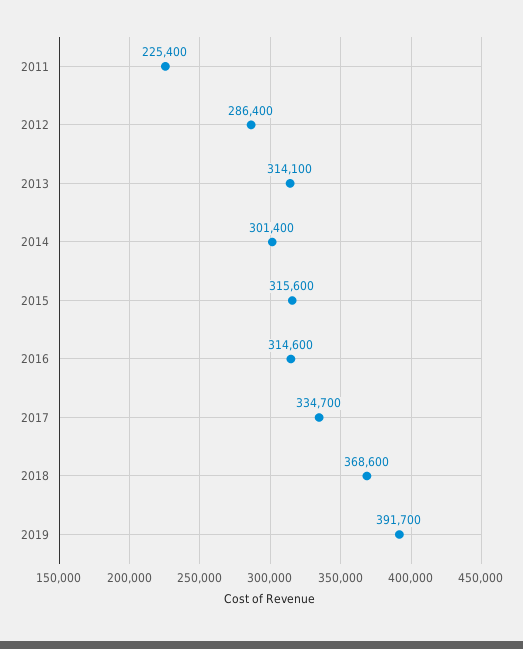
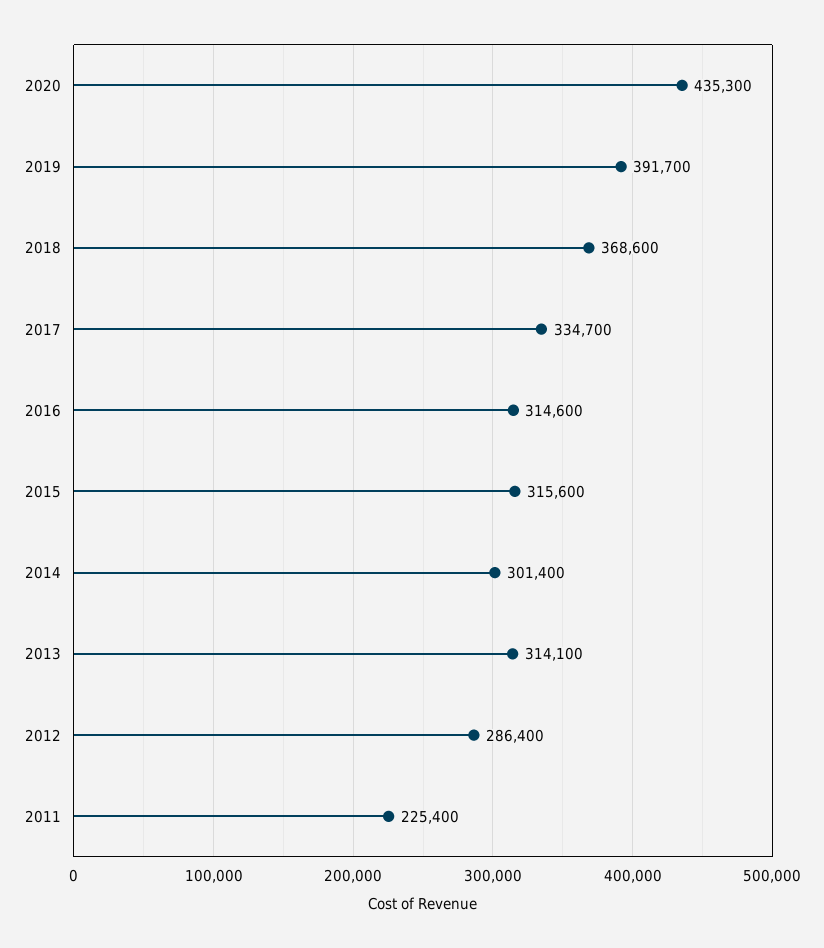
2020: none -> 435300

